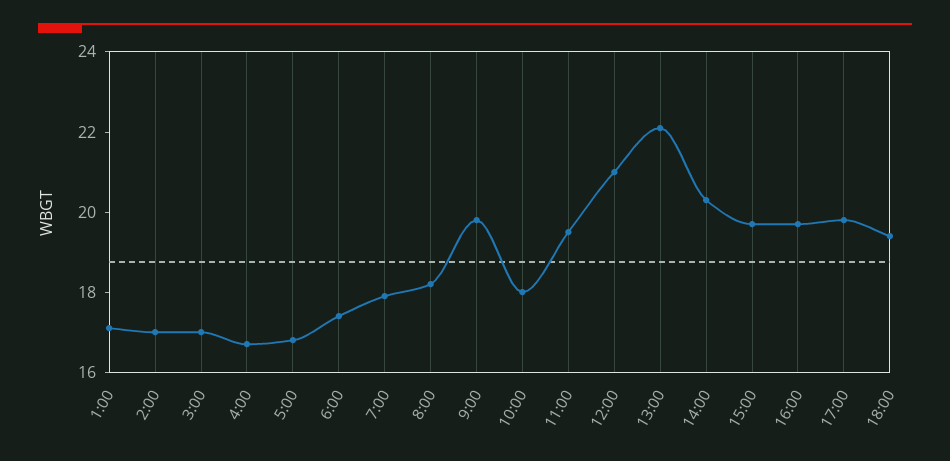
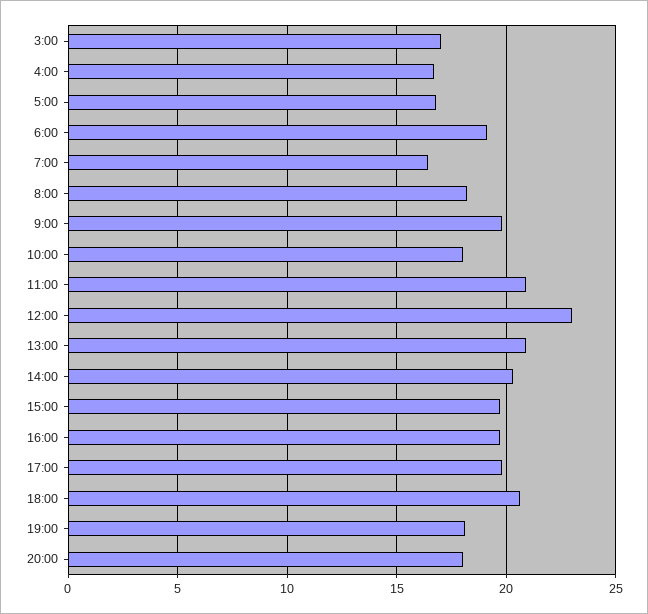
1:00: 17 -> none
2:00: 17 -> none
6:00: 17.5 -> 19
7:00: 18 -> 16.5
11:00: 19.5 -> 21
12:00: 21 -> 23
13:00: 22 -> 21
18:00: 19.5 -> 20.5
19:00: none -> 18
20:00: none -> 18

